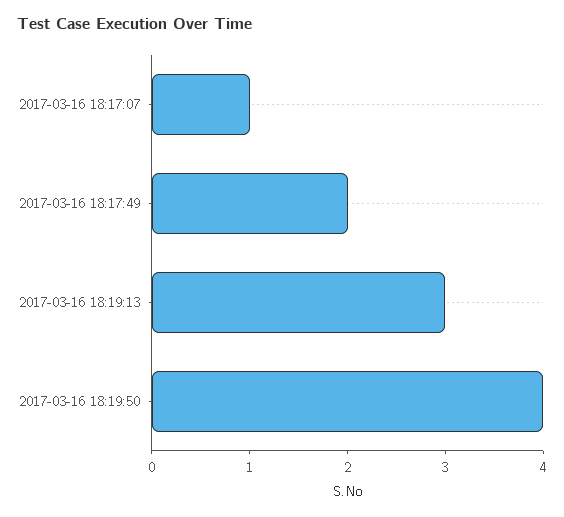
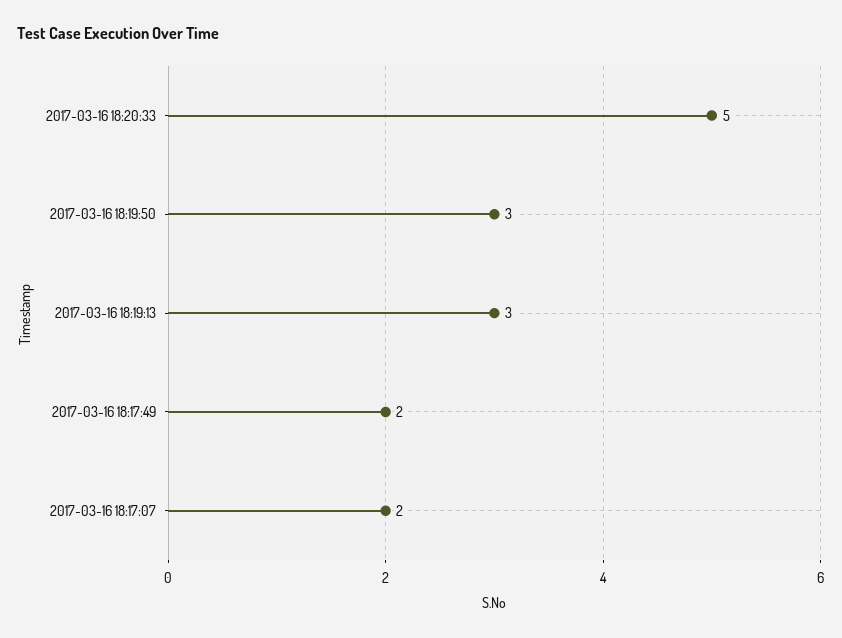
2017-03-16 18:17:07: 1 -> 2
2017-03-16 18:19:50: 4 -> 3
2017-03-16 18:20:33: none -> 5

